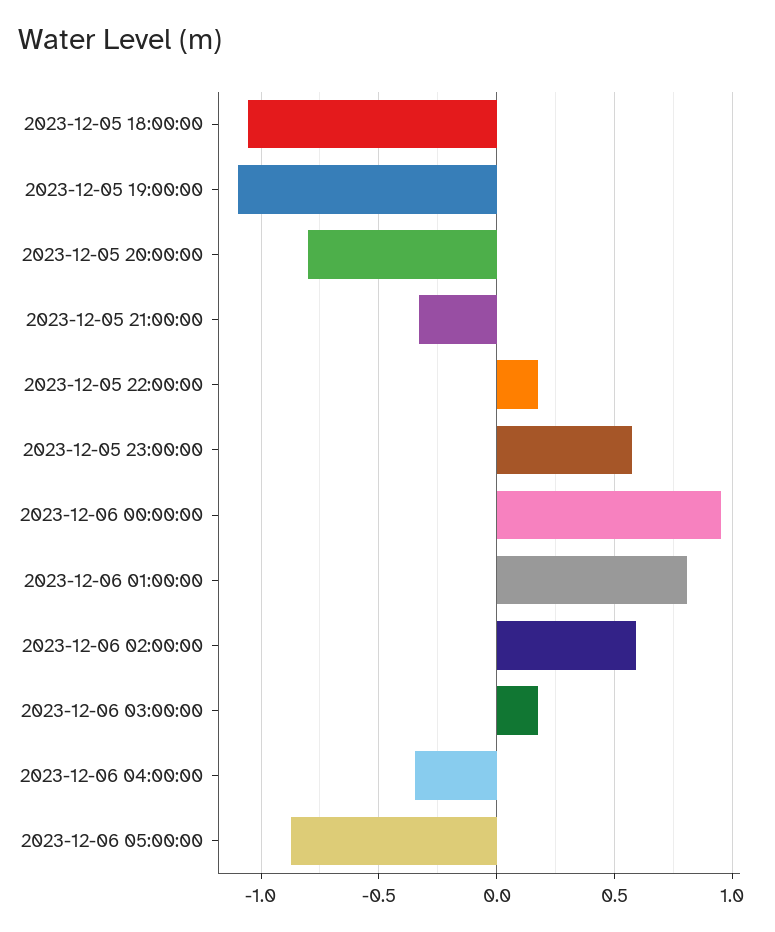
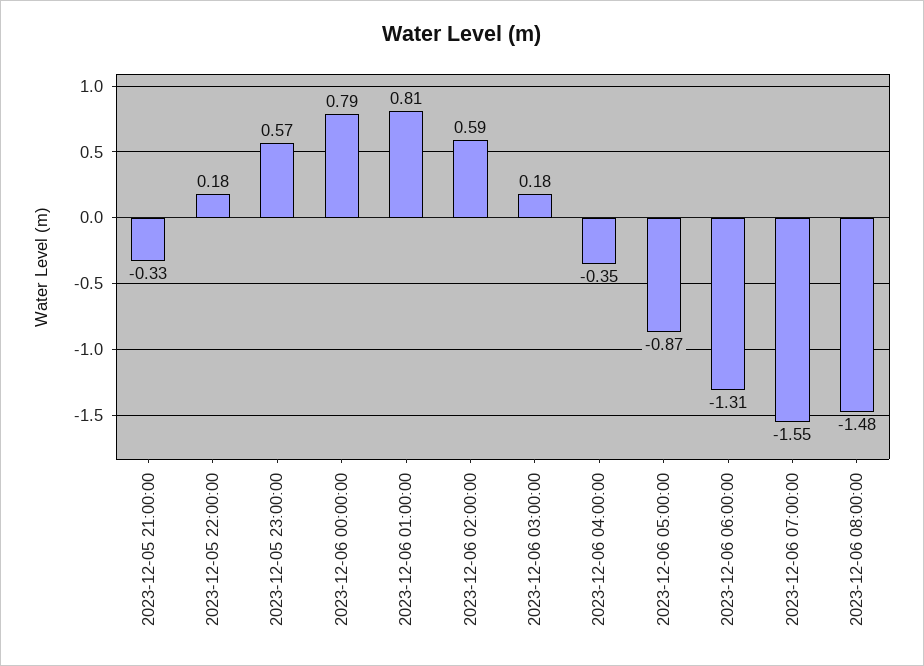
2023-12-05 18:00:00: -1.05 -> none
2023-12-05 19:00:00: -1.1 -> none
2023-12-05 20:00:00: -0.8 -> none
2023-12-06 00:00:00: 0.95 -> 0.79
2023-12-06 06:00:00: none -> -1.31
2023-12-06 07:00:00: none -> -1.55
2023-12-06 08:00:00: none -> -1.48

